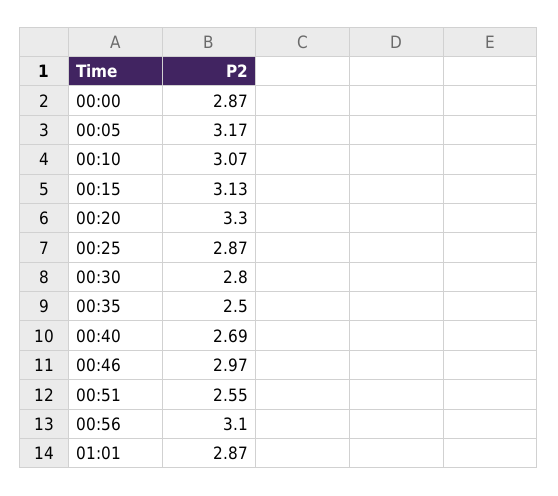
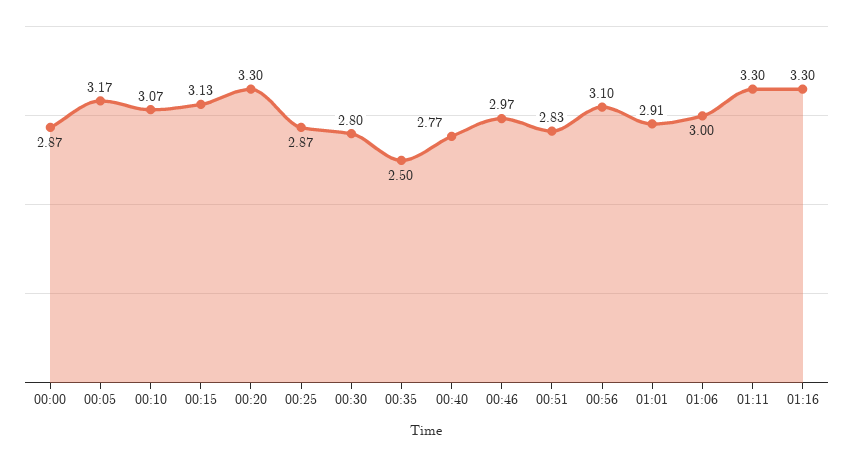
00:40: 2.69 -> 2.77
00:51: 2.55 -> 2.83
01:01: 2.87 -> 2.91
01:06: none -> 3
01:11: none -> 3.3
01:16: none -> 3.3

